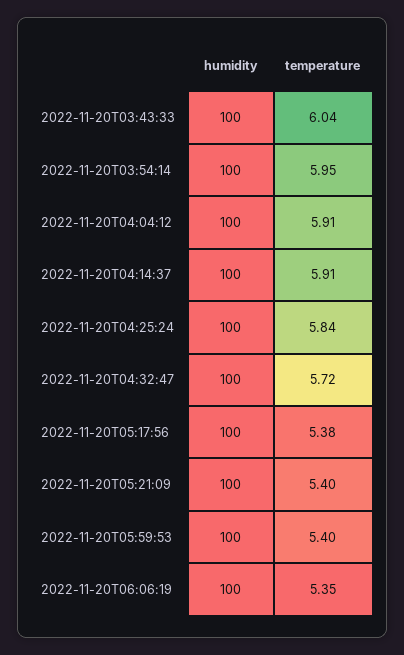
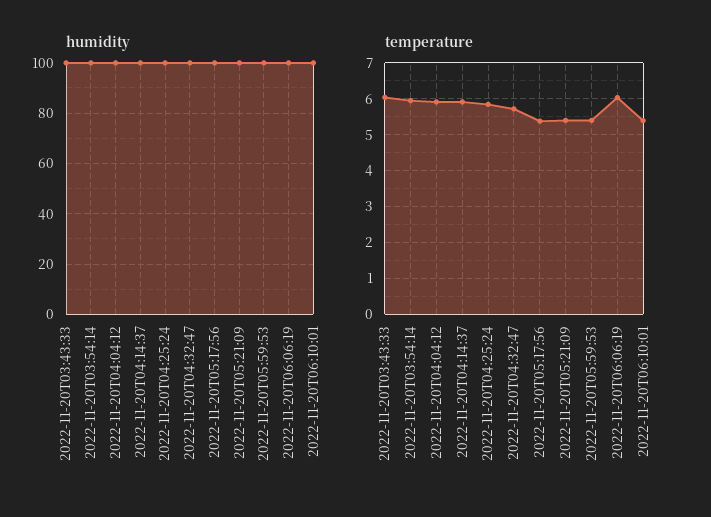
temperature, 2022-11-20T06:06:19: 5.35 -> 6
humidity, 2022-11-20T06:10:01: none -> 100
temperature, 2022-11-20T06:10:01: none -> 5.4

